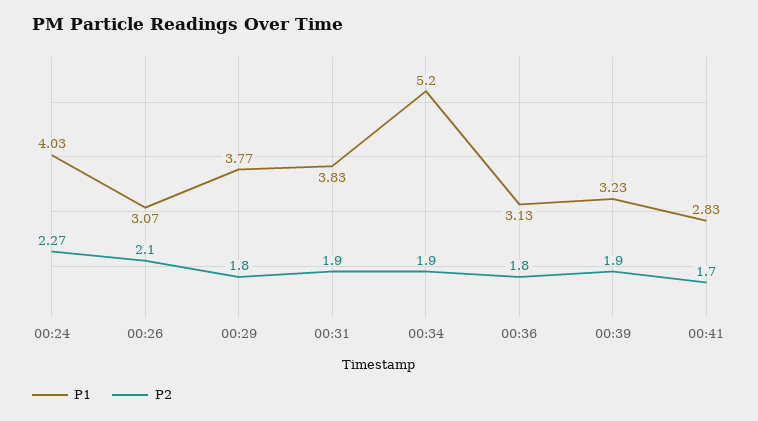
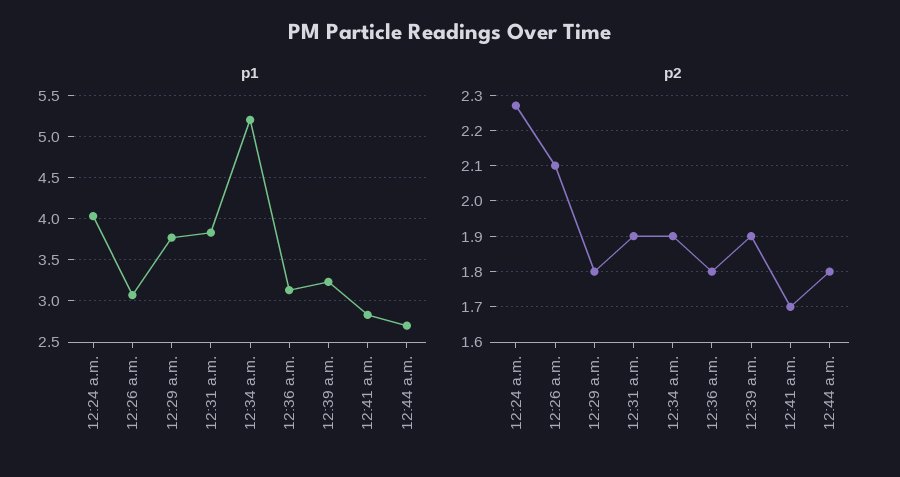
P1, 12:44 a.m.: none -> 2.7
P2, 12:44 a.m.: none -> 1.8

